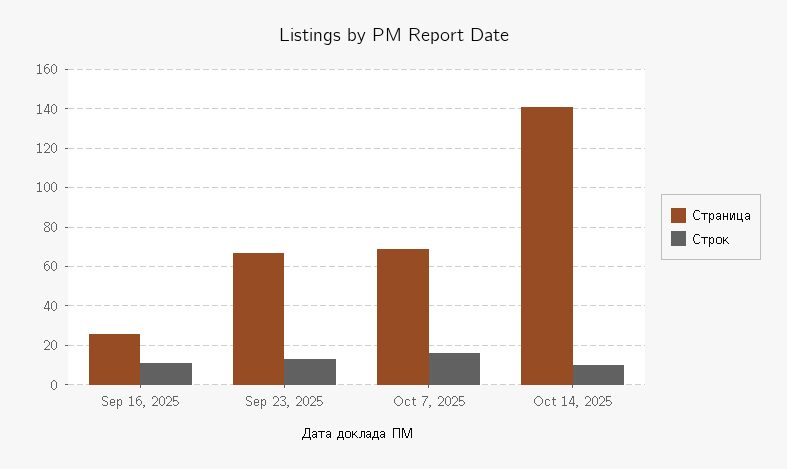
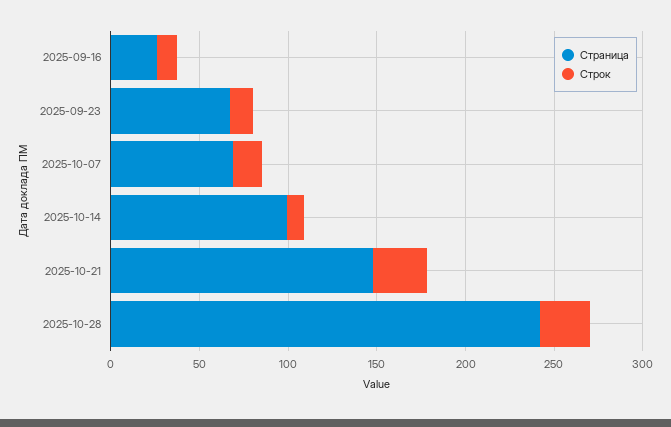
Страница, Oct 14, 2025: 140 -> 100
Страница, 2025-10-21: none -> 150
Строк, 2025-10-21: none -> 30
Страница, 2025-10-28: none -> 240
Строк, 2025-10-28: none -> 30

